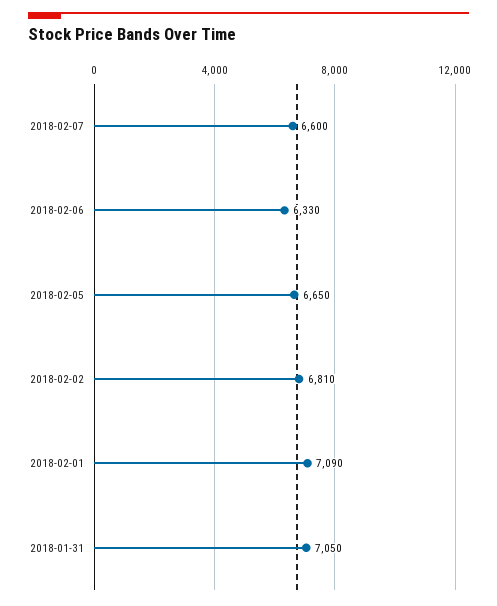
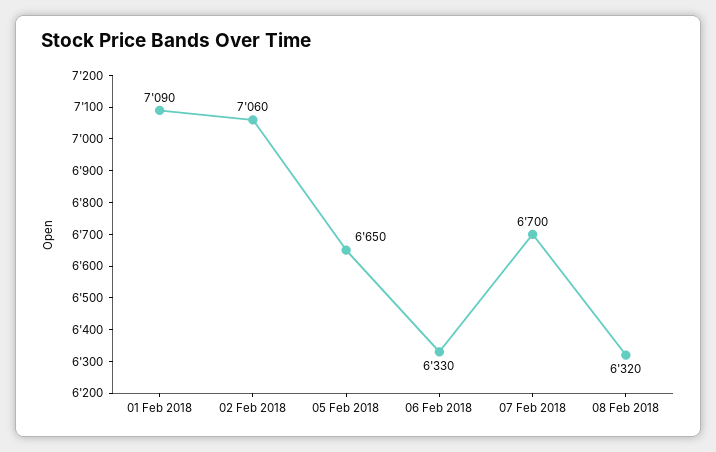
2018-02-07: 6600 -> 6700
2018-02-02: 6810 -> 7060
2018-01-31: 7050 -> none
08 Feb 2018: none -> 6320

